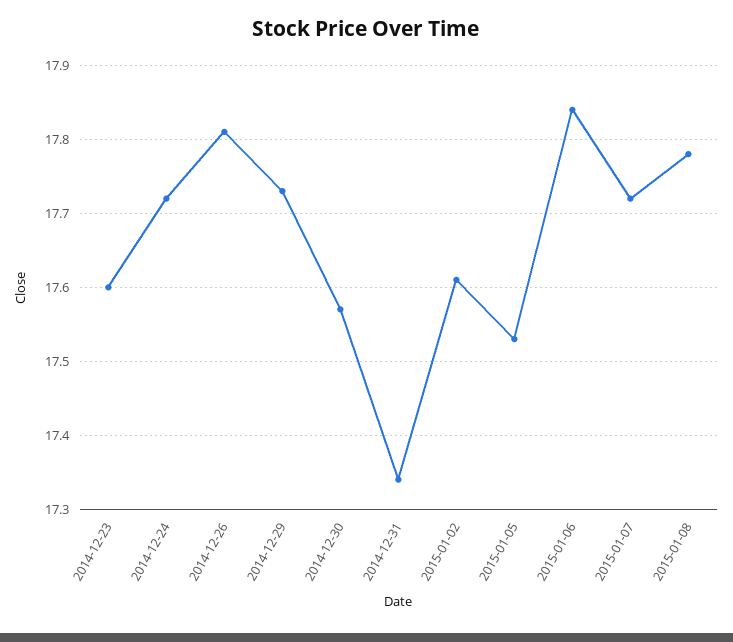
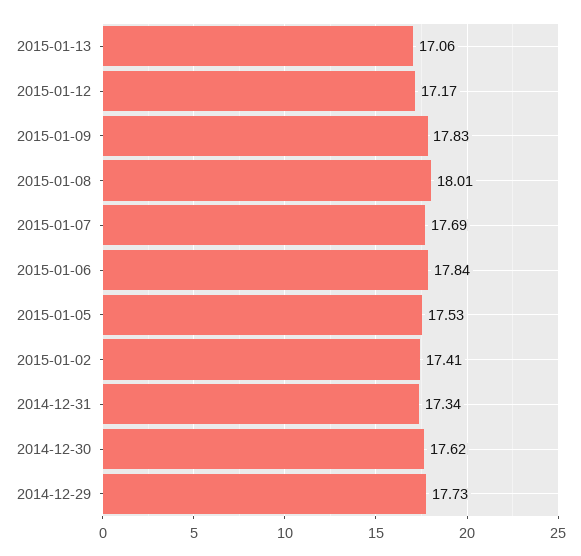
2014-12-23: 17.6 -> none
2014-12-24: 17.72 -> none
2014-12-26: 17.81 -> none
2014-12-30: 17.57 -> 17.62
2015-01-02: 17.61 -> 17.41
2015-01-07: 17.72 -> 17.69
2015-01-08: 17.78 -> 18.01
2015-01-13: none -> 17.06
2015-01-12: none -> 17.17
2015-01-09: none -> 17.83

